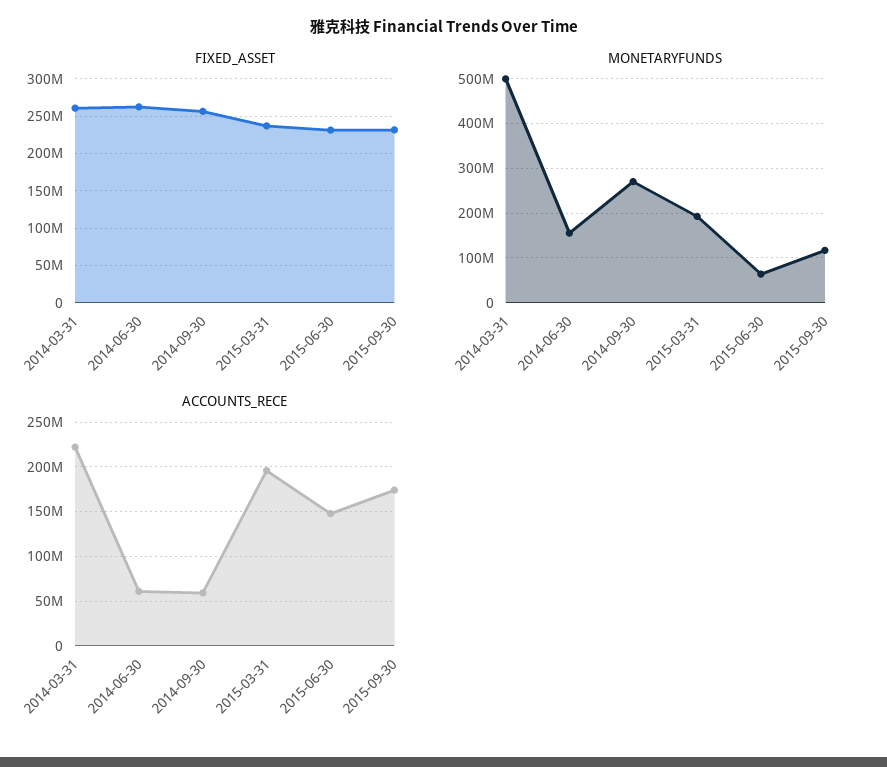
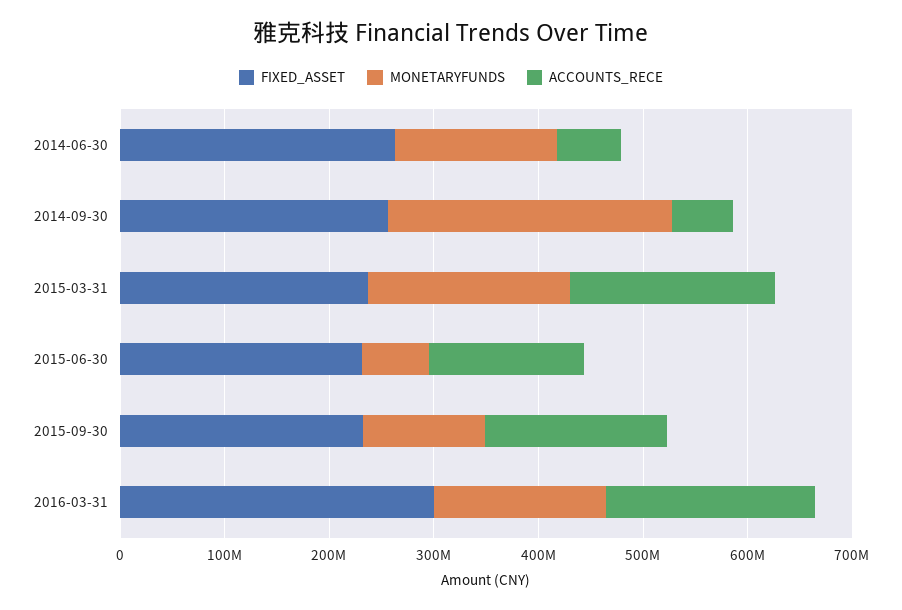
FIXED_ASSET, 2014-03-31: 260000000 -> none
MONETARYFUNDS, 2014-03-31: 500000000 -> none
ACCOUNTS_RECE, 2014-03-31: 220000000 -> none
FIXED_ASSET, 2016-03-31: none -> 300000000
MONETARYFUNDS, 2016-03-31: none -> 160000000
ACCOUNTS_RECE, 2016-03-31: none -> 200000000

